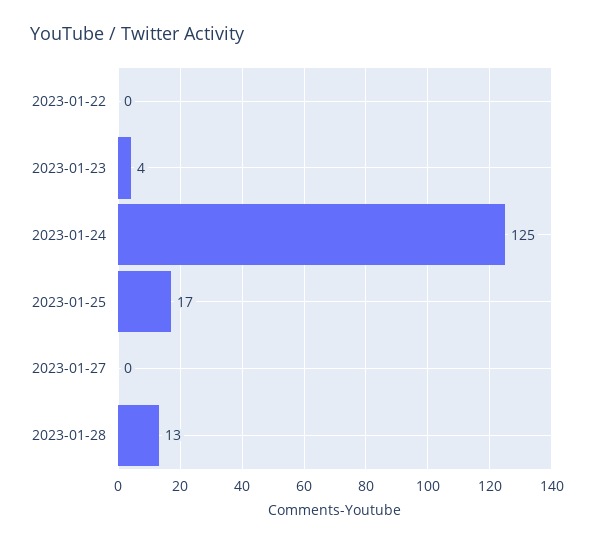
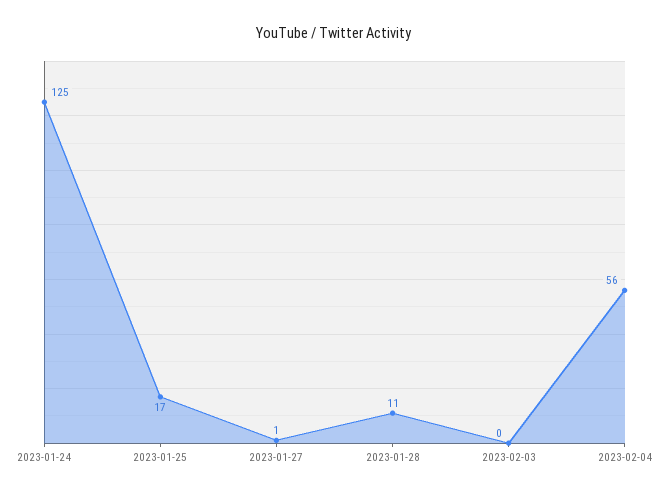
2023-01-22: 0 -> none
2023-01-23: 4 -> none
2023-01-27: 0 -> 1
2023-01-28: 13 -> 11
2023-02-03: none -> 0
2023-02-04: none -> 56

